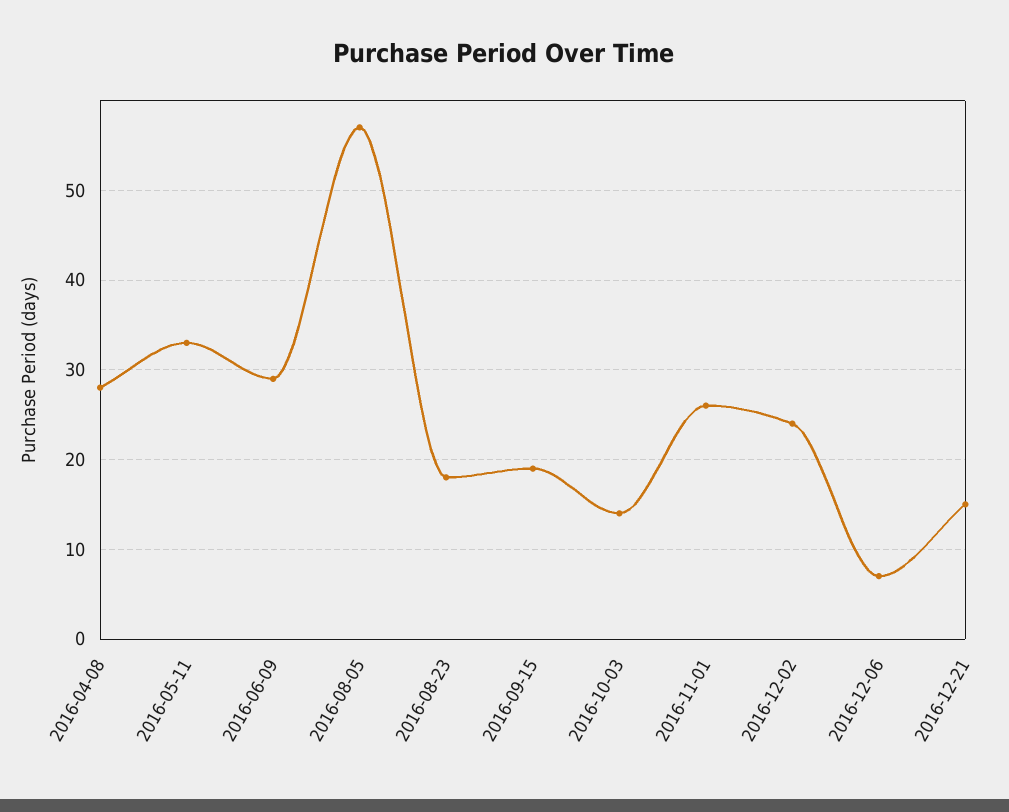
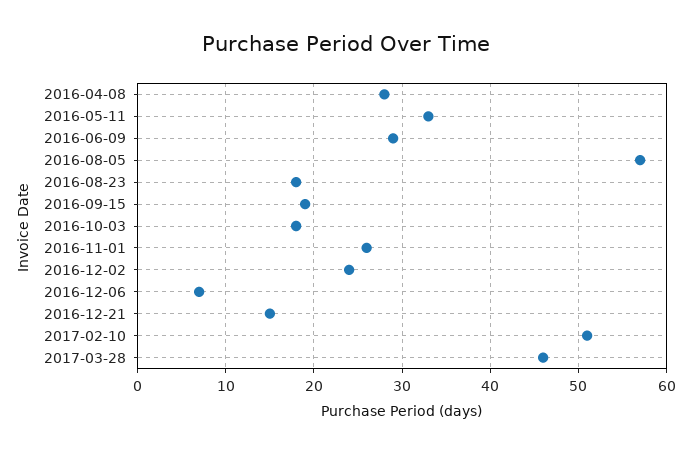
2016-10-03: 14 -> 18
2017-02-10: none -> 51
2017-03-28: none -> 46

